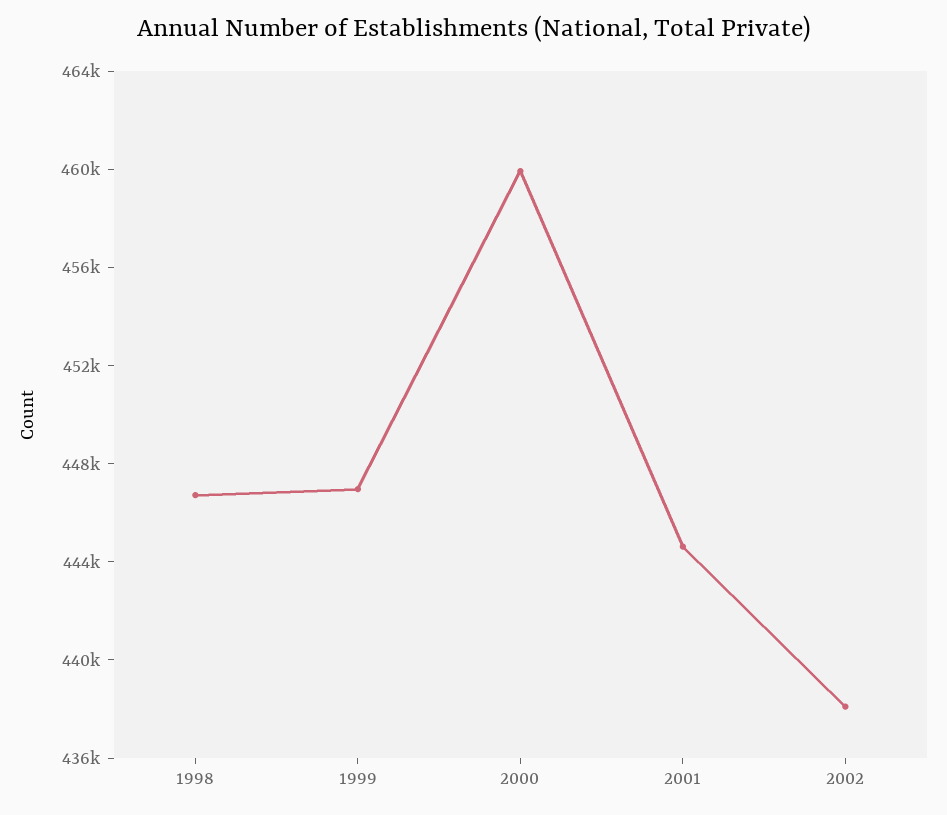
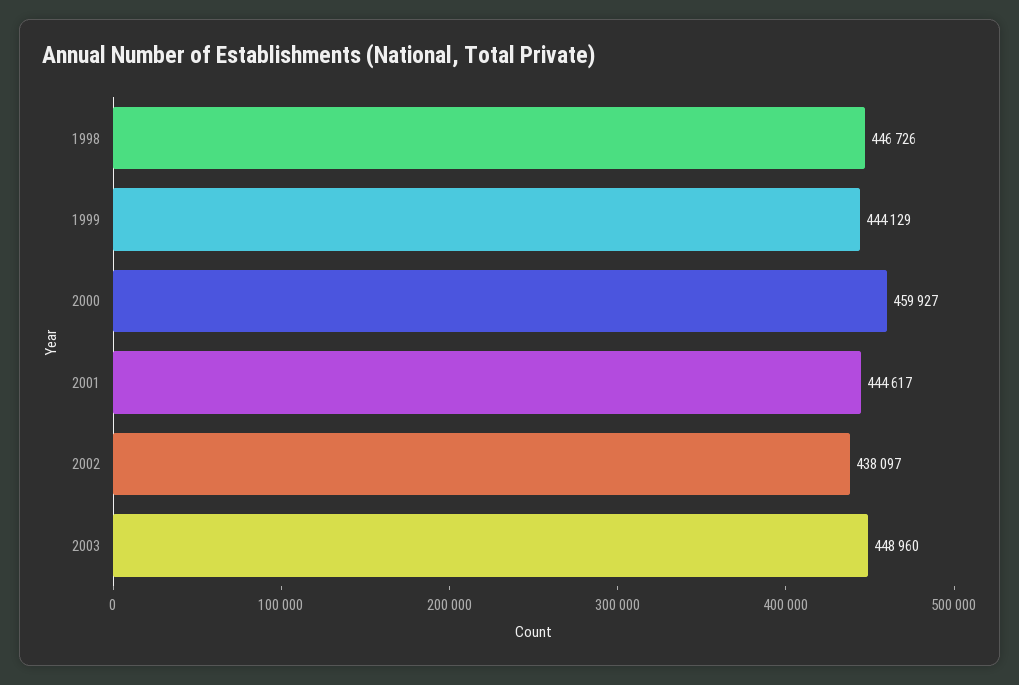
1999: 447000 -> 444129
2003: none -> 448960

